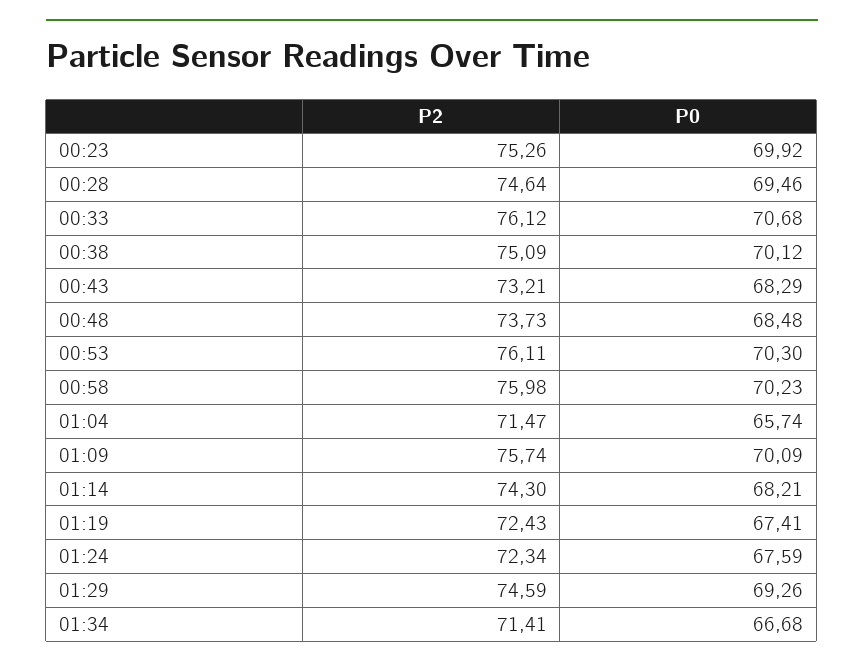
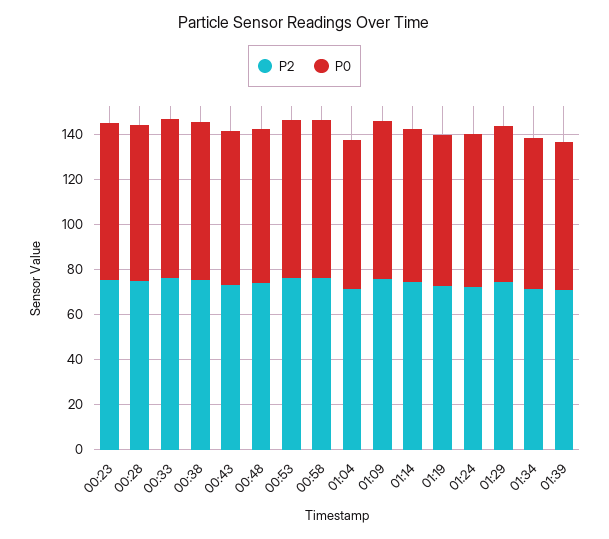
P2, 01:39: none -> 70
P0, 01:39: none -> 65

